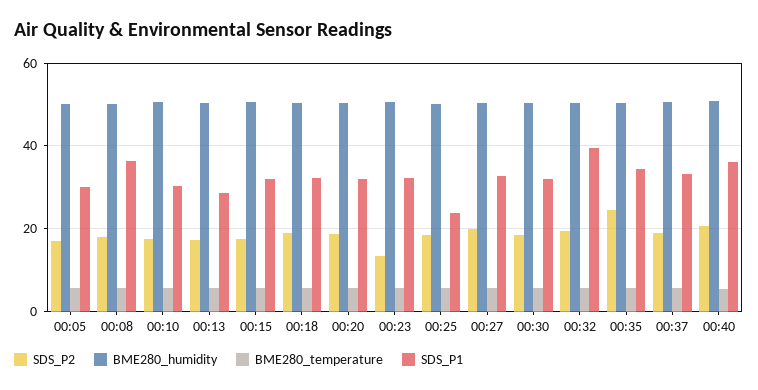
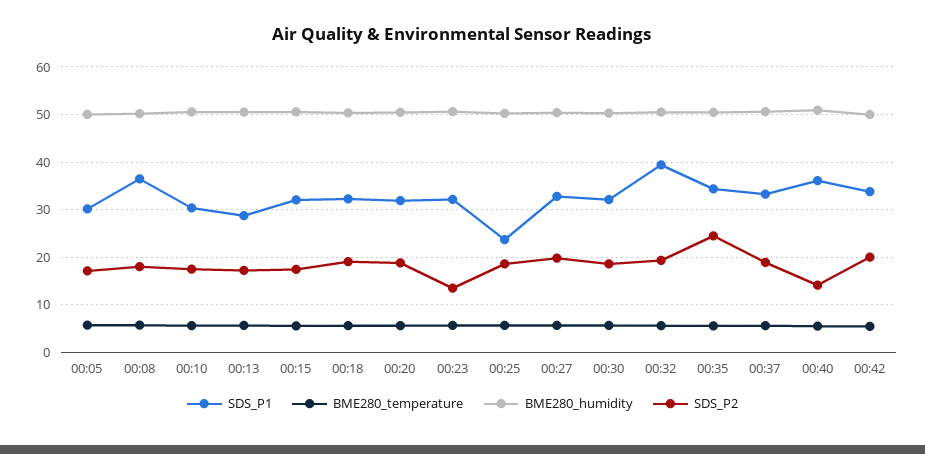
SDS_P2, 00:40: 20 -> 14
SDS_P1, 00:42: none -> 34
BME280_temperature, 00:42: none -> 6
BME280_humidity, 00:42: none -> 50
SDS_P2, 00:42: none -> 20

